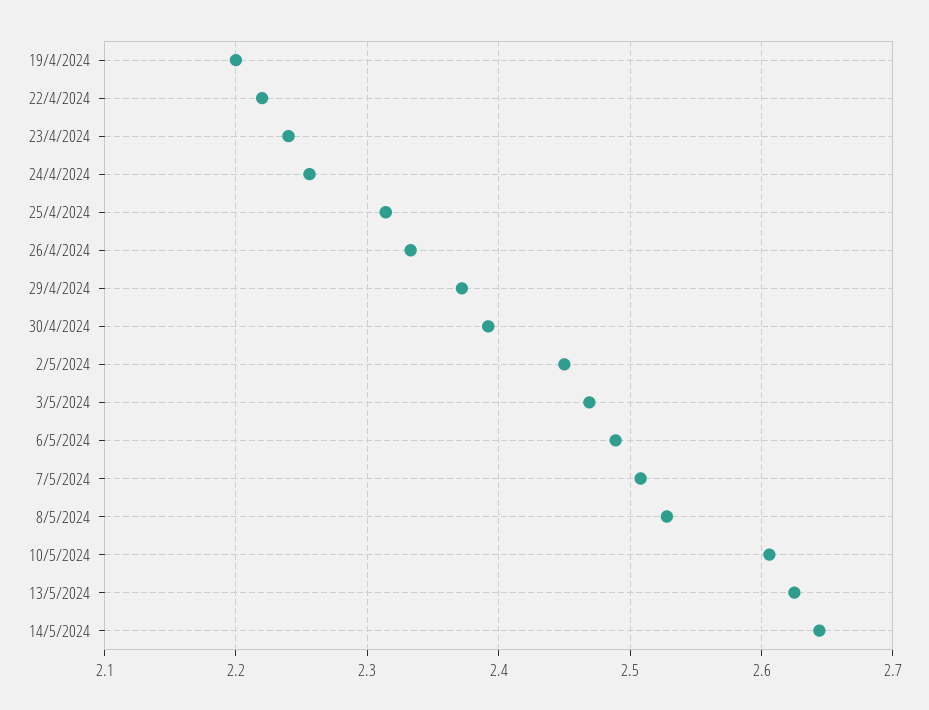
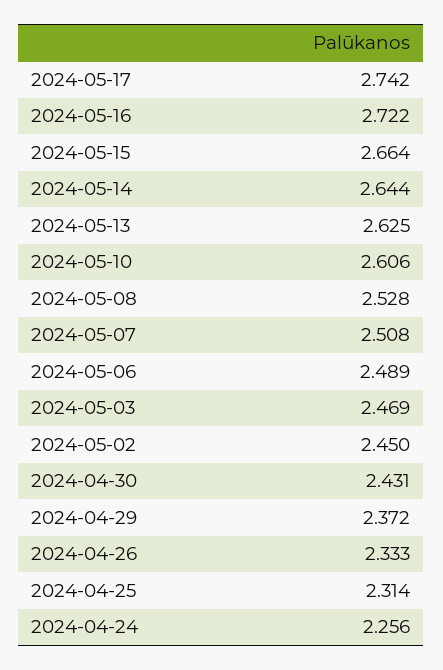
19/4/2024: 2.2 -> none
22/4/2024: 2.22 -> none
23/4/2024: 2.24 -> none
30/4/2024: 2.39 -> 2.431
2024-05-17: none -> 2.742
2024-05-16: none -> 2.722
2024-05-15: none -> 2.664

